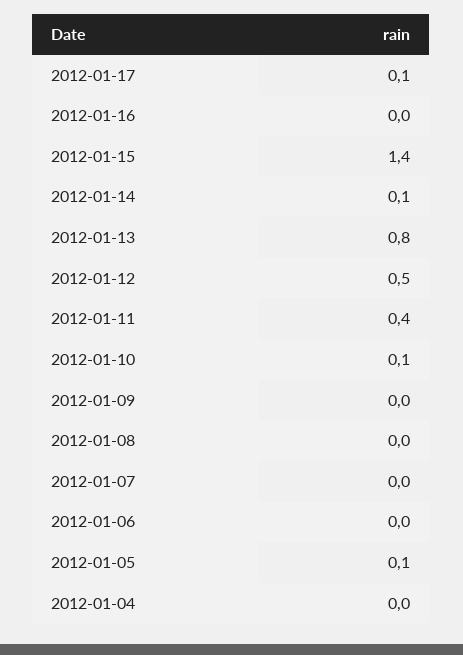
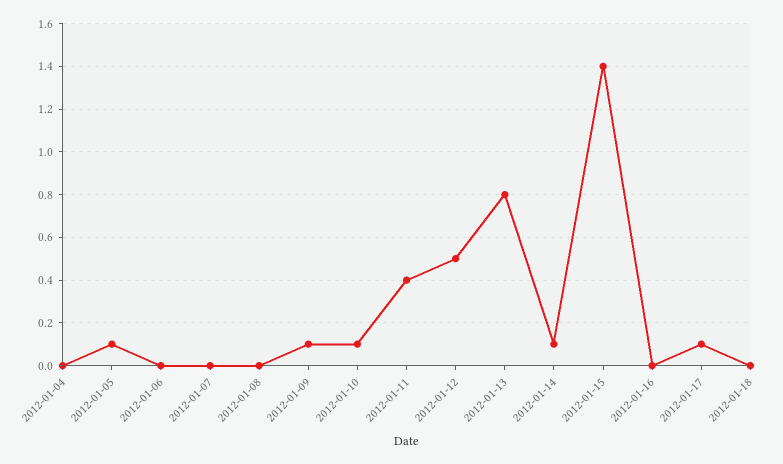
2012-01-09: 0 -> 0.1
2012-01-18: none -> 0

